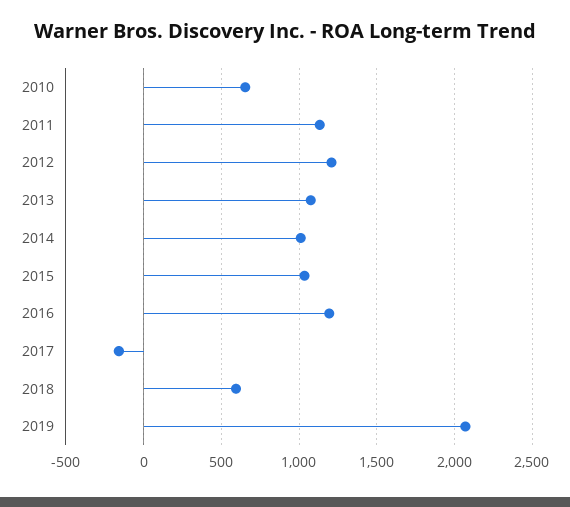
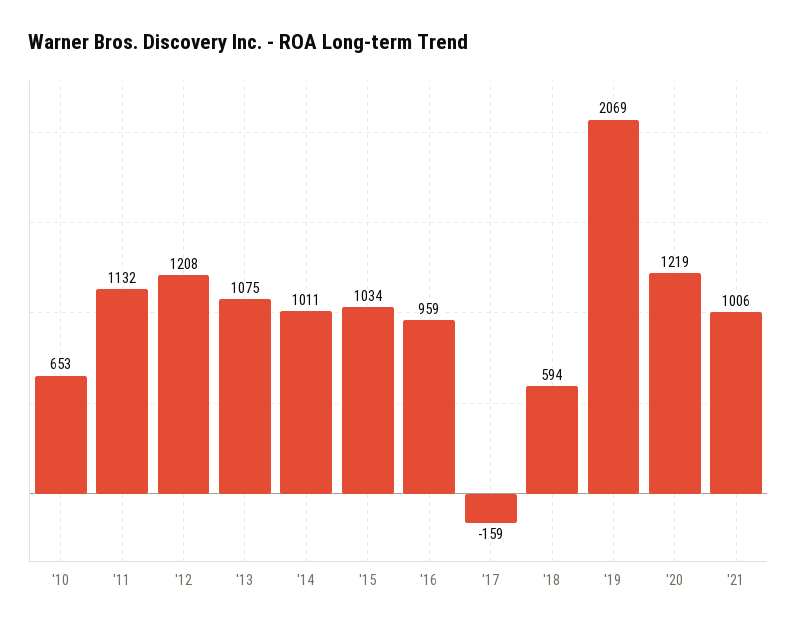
2016: 1200 -> 959
'20: none -> 1219
'21: none -> 1006

